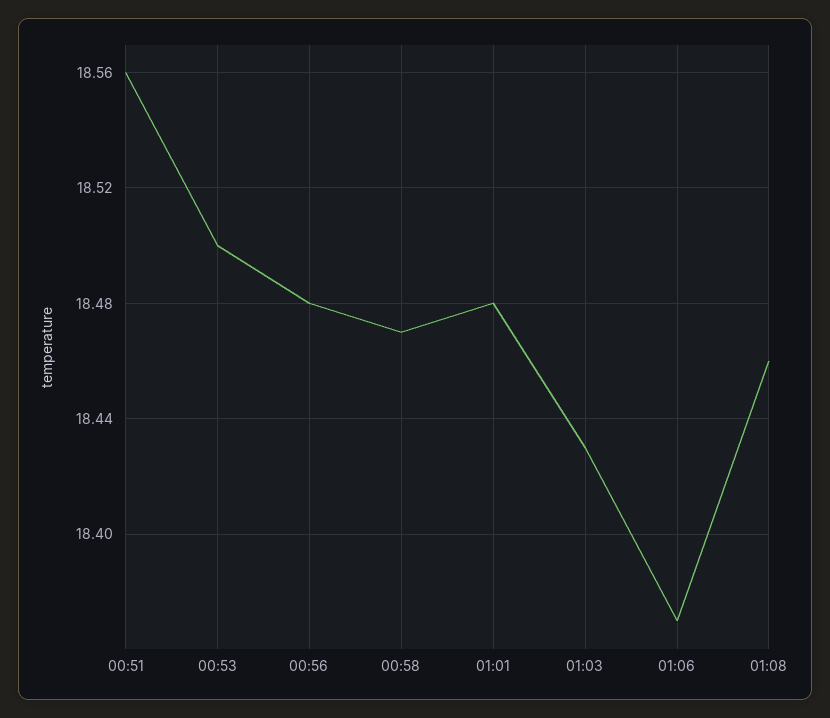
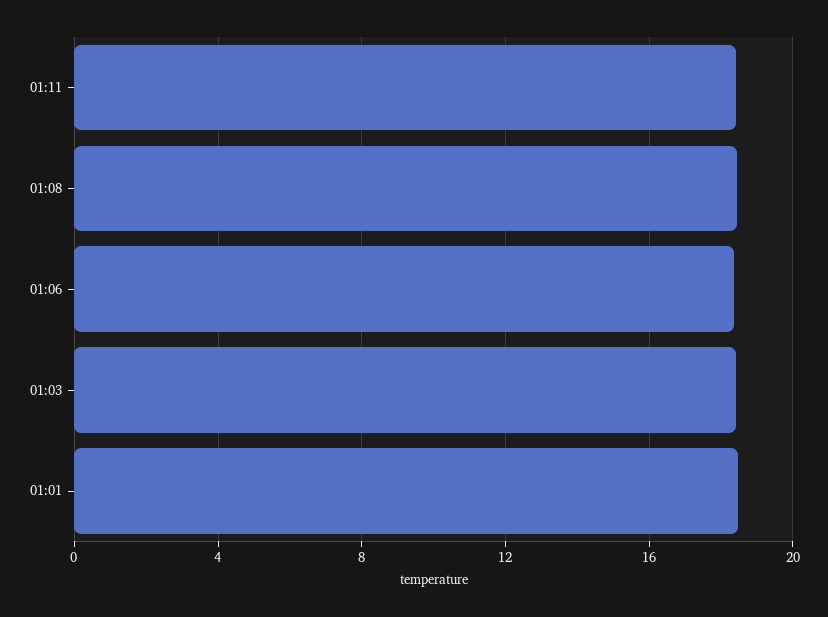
00:51: 18.56 -> none
00:53: 18.5 -> none
00:56: 18.48 -> none
00:58: 18.47 -> none
01:11: none -> 18.5

